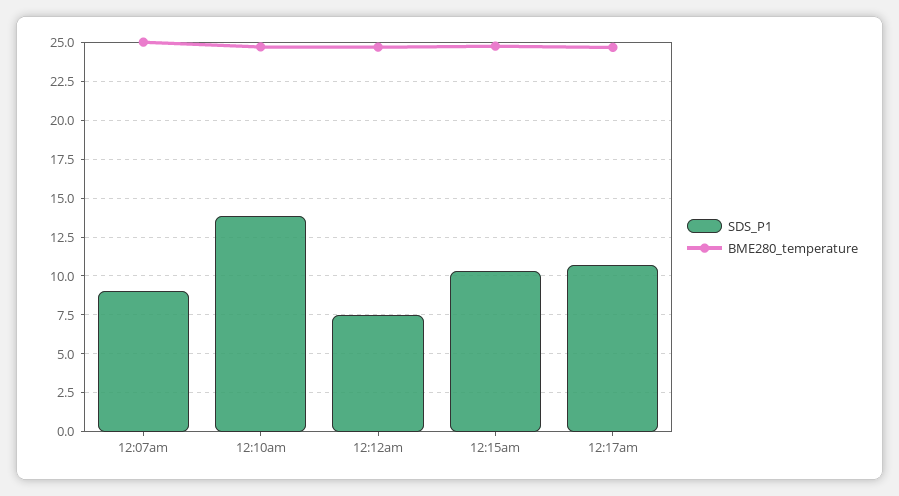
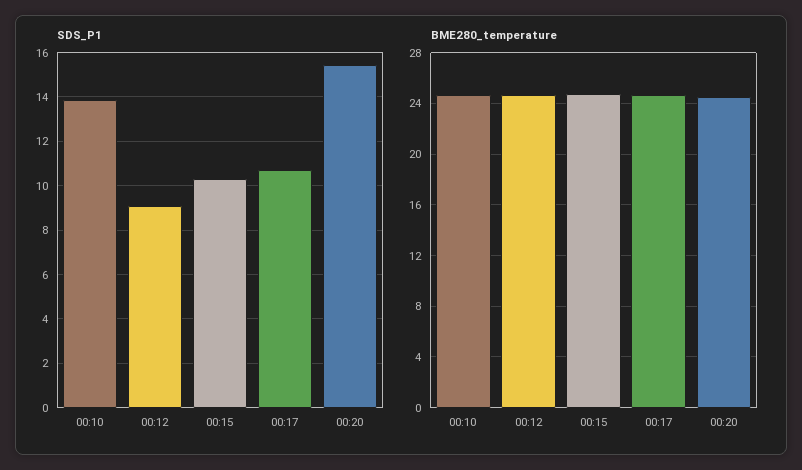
SDS_P1, 12:07am: 9 -> none
BME280_temperature, 12:07am: 25 -> none
SDS_P1, 12:12am: 7.5 -> 9
SDS_P1, 00:20: none -> 15.5
BME280_temperature, 00:20: none -> 24.5

